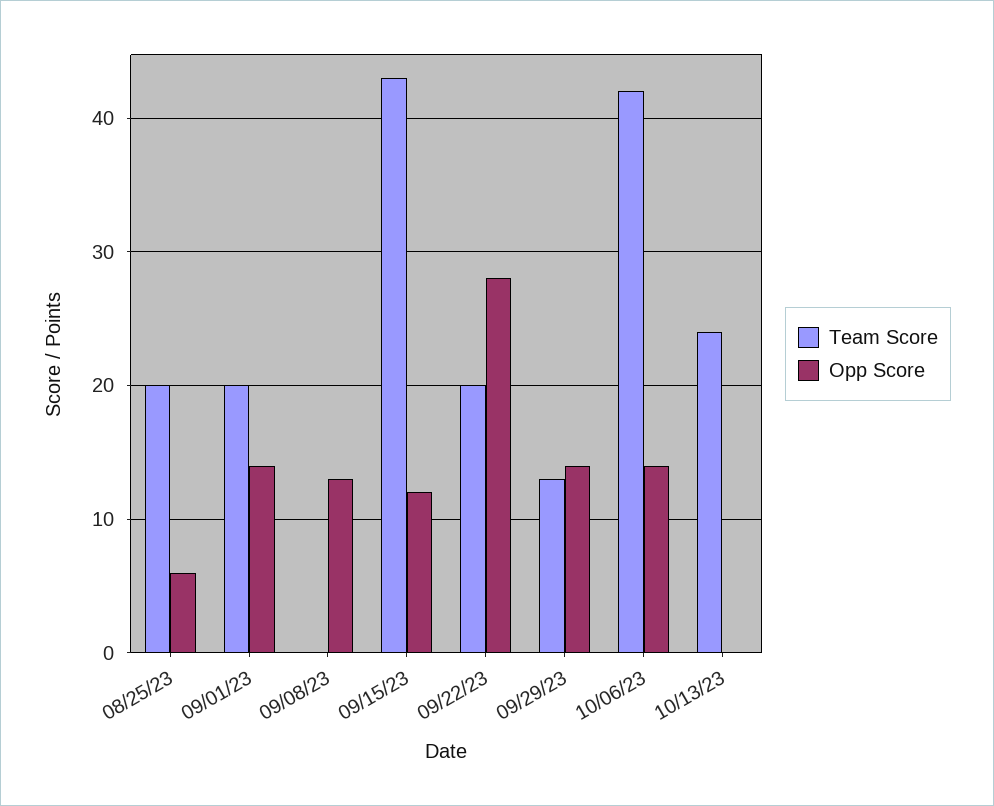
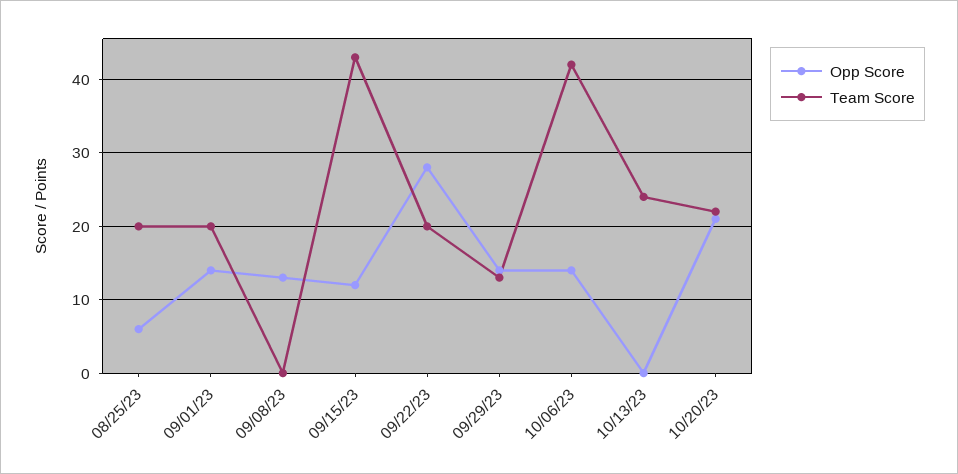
Opp Score, 10/20/23: none -> 21
Team Score, 10/20/23: none -> 22

